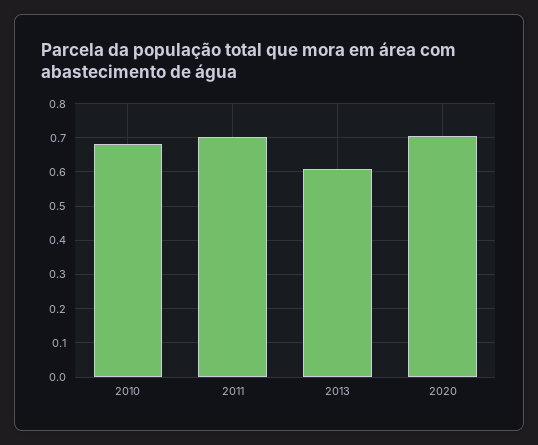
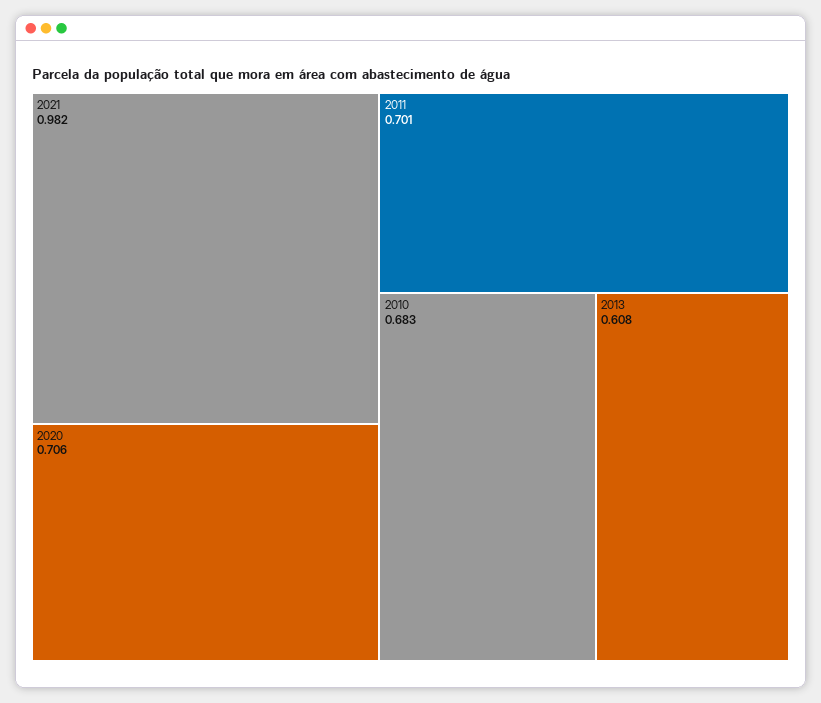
2021: none -> 0.982

